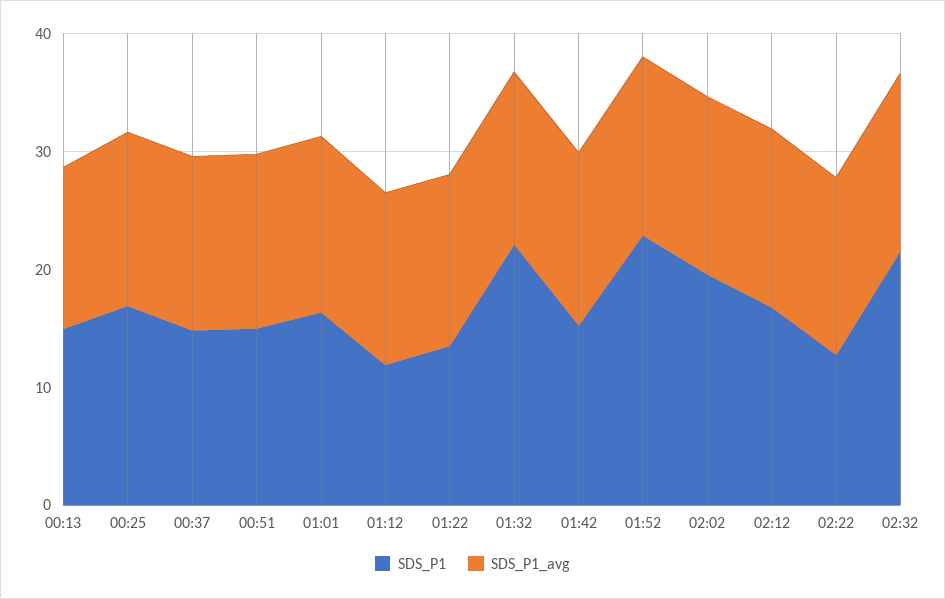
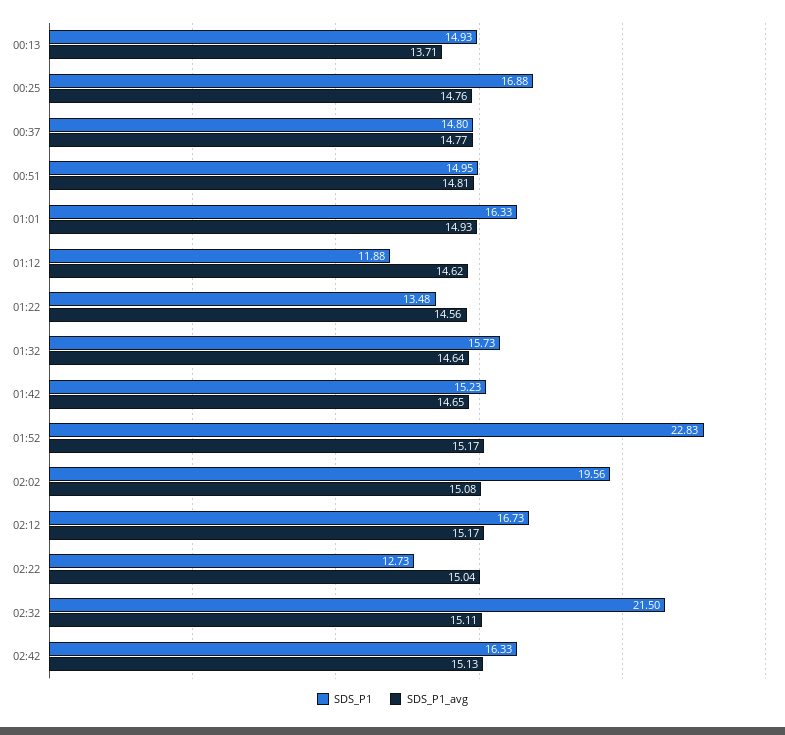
SDS_P1, 01:32: 22 -> 15.73
SDS_P1, 02:42: none -> 16.33
SDS_P1_avg, 02:42: none -> 15.13

